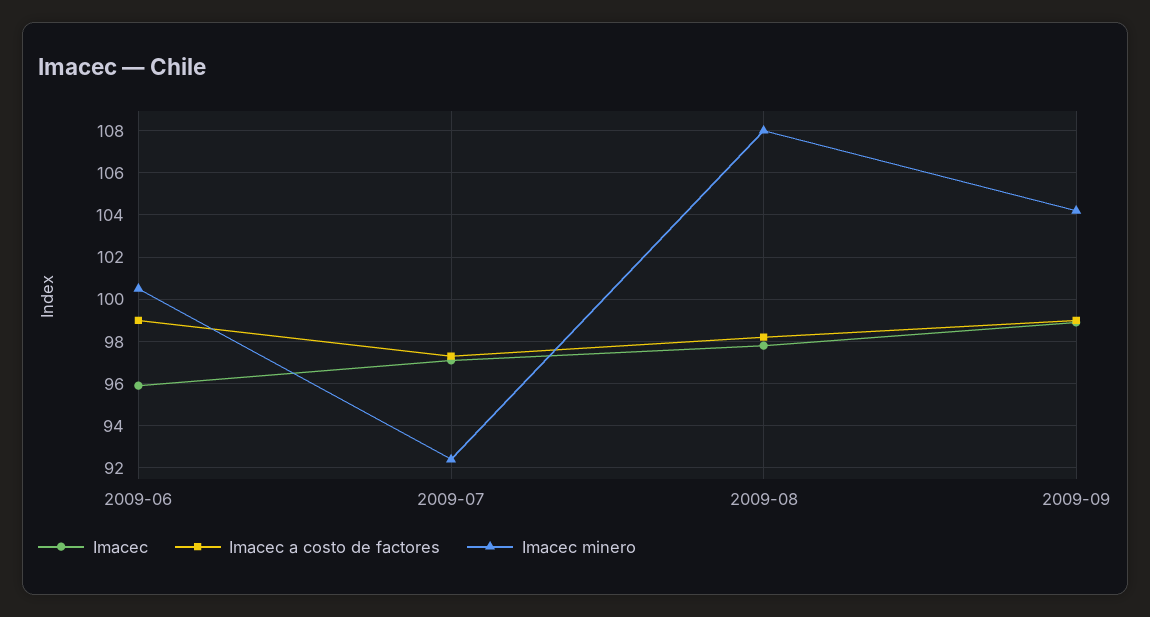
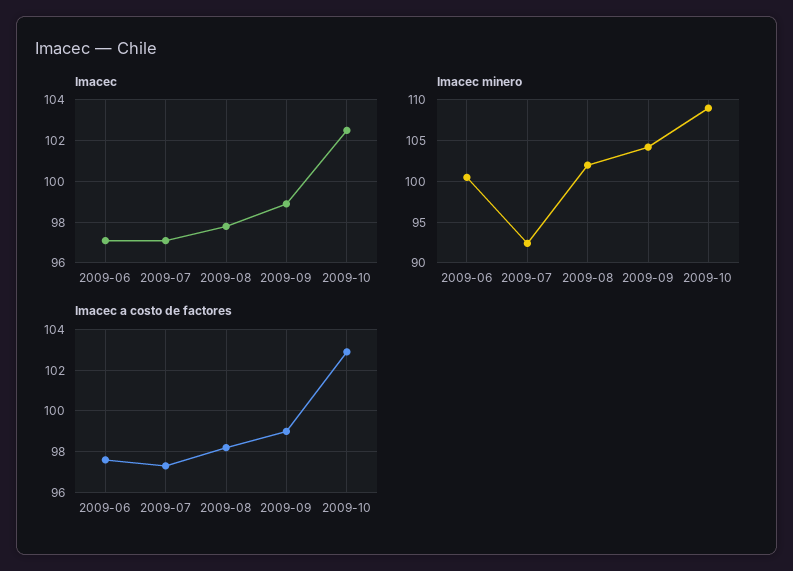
Imacec, 2009-06: 96 -> 97
Imacec a costo de factores, 2009-06: 99 -> 97.5
Imacec minero, 2009-08: 108 -> 102
Imacec, 2009-10: none -> 102.5
Imacec minero, 2009-10: none -> 109
Imacec a costo de factores, 2009-10: none -> 103

